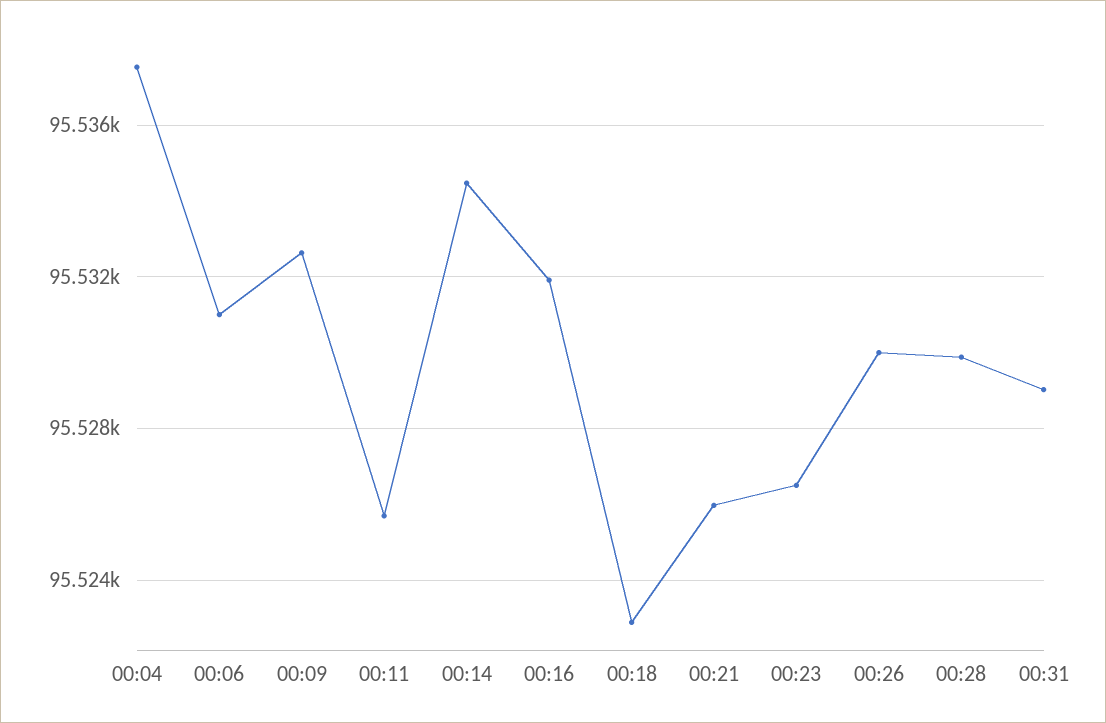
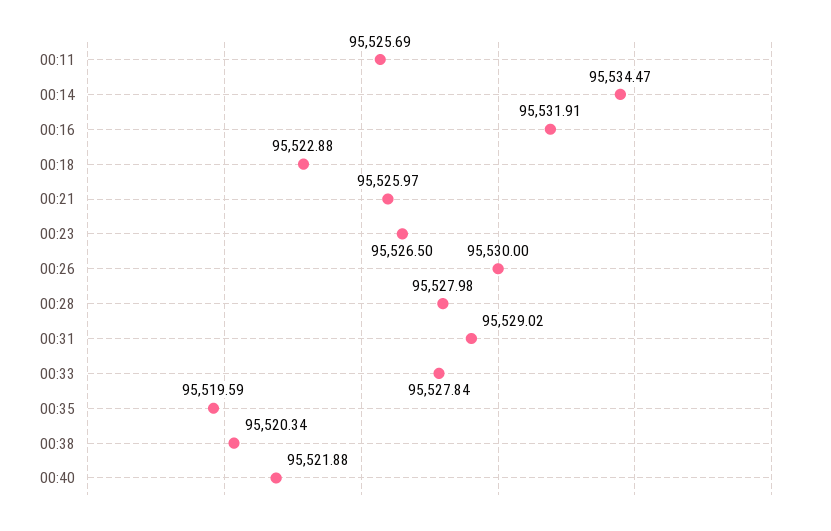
00:04: 95537.5 -> none
00:06: 95531 -> none
00:09: 95532.5 -> none
00:28: 95530 -> 95527.98
00:33: none -> 95527.84
00:35: none -> 95519.59
00:38: none -> 95520.34
00:40: none -> 95521.88

